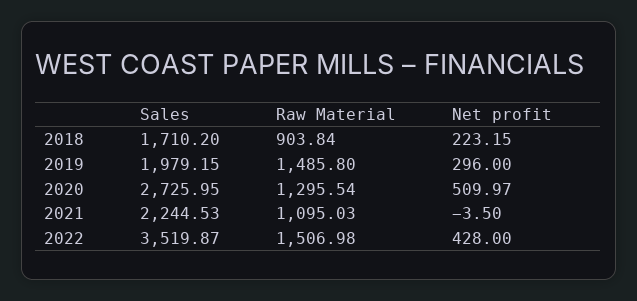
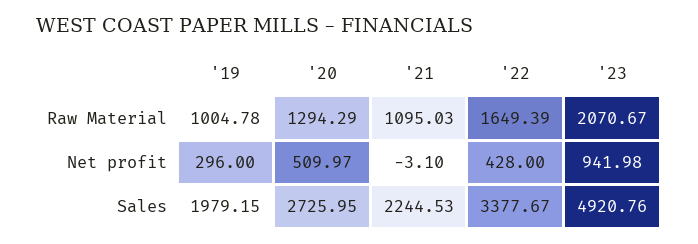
Sales, 2018: 1710.2 -> none
Raw Material, 2018: 903.84 -> none
Net profit, 2018: 223.15 -> none
Raw Material, 2019: 1485.8 -> 1004.78
Raw Material, 2020: 1295.54 -> 1294.29
Net profit, 2021: -3.5 -> -3.1
Sales, 2022: 3519.87 -> 3377.67
Raw Material, 2022: 1506.98 -> 1649.39
Raw Material, '23: none -> 2070.67
Net profit, '23: none -> 941.98
Sales, '23: none -> 4920.76

